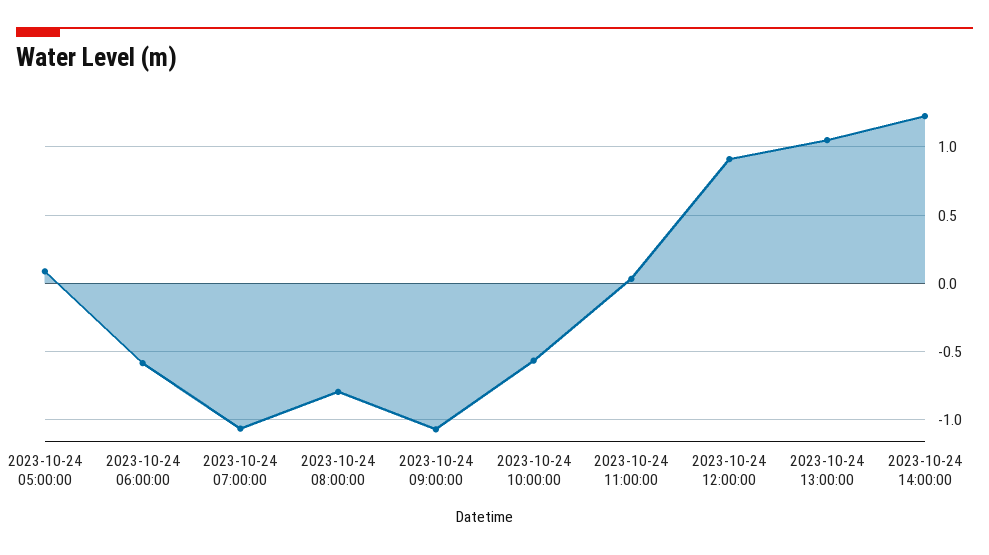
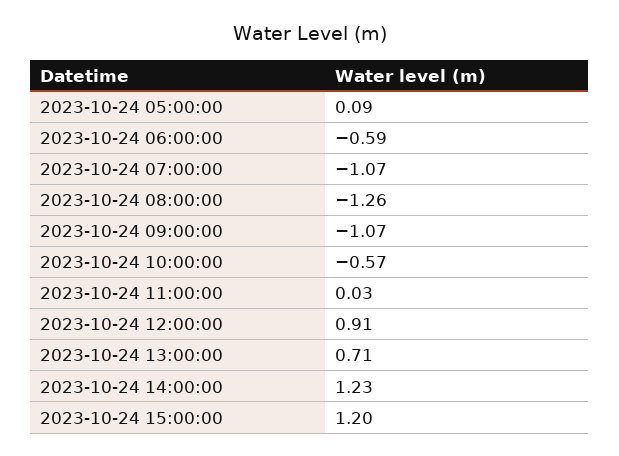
2023-10-24 08:00:00: -0.8 -> -1.26
2023-10-24 13:00:00: 1.05 -> 0.71
2023-10-24 15:00:00: none -> 1.2

